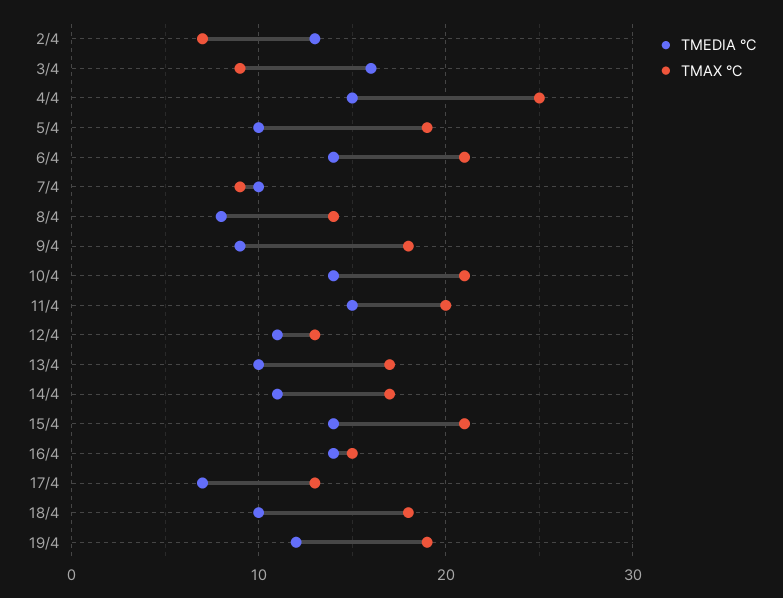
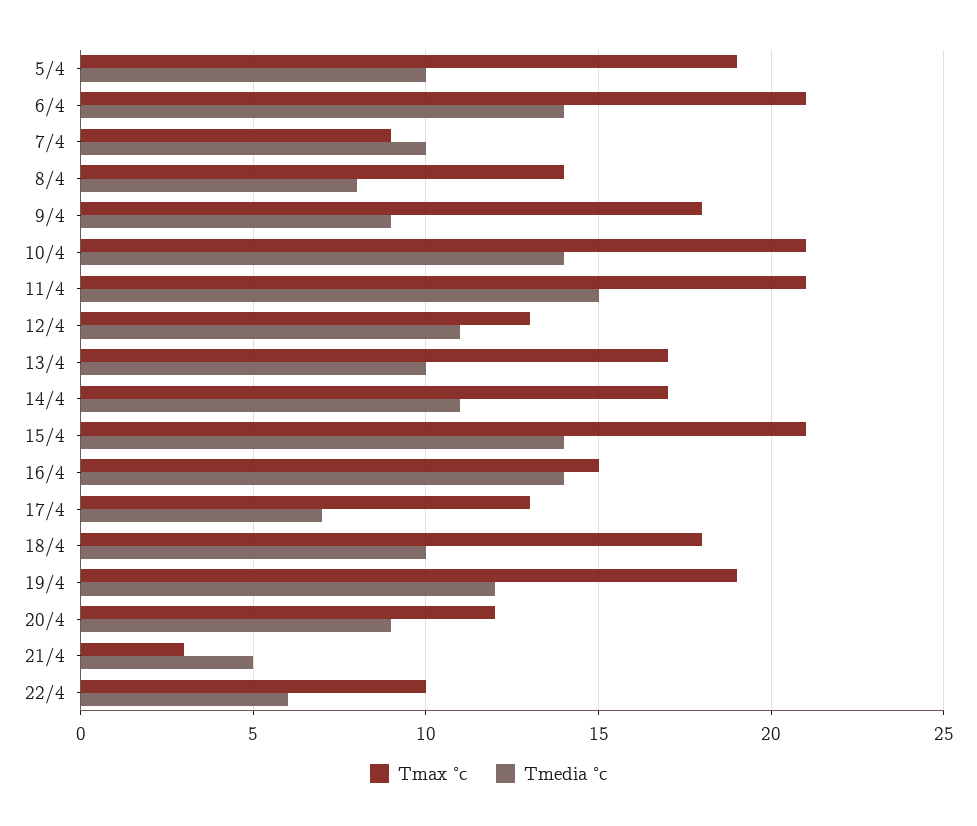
TMEDIA °C, 2/4: 13 -> none
TMAX °C, 2/4: 7 -> none
TMEDIA °C, 3/4: 16 -> none
TMAX °C, 3/4: 9 -> none
TMEDIA °C, 4/4: 15 -> none
TMAX °C, 4/4: 25 -> none
TMAX °C, 11/4: 20 -> 21
TMAX °C, 20/4: none -> 12
TMEDIA °C, 20/4: none -> 9
TMAX °C, 21/4: none -> 3
TMEDIA °C, 21/4: none -> 5
TMAX °C, 22/4: none -> 10
TMEDIA °C, 22/4: none -> 6

